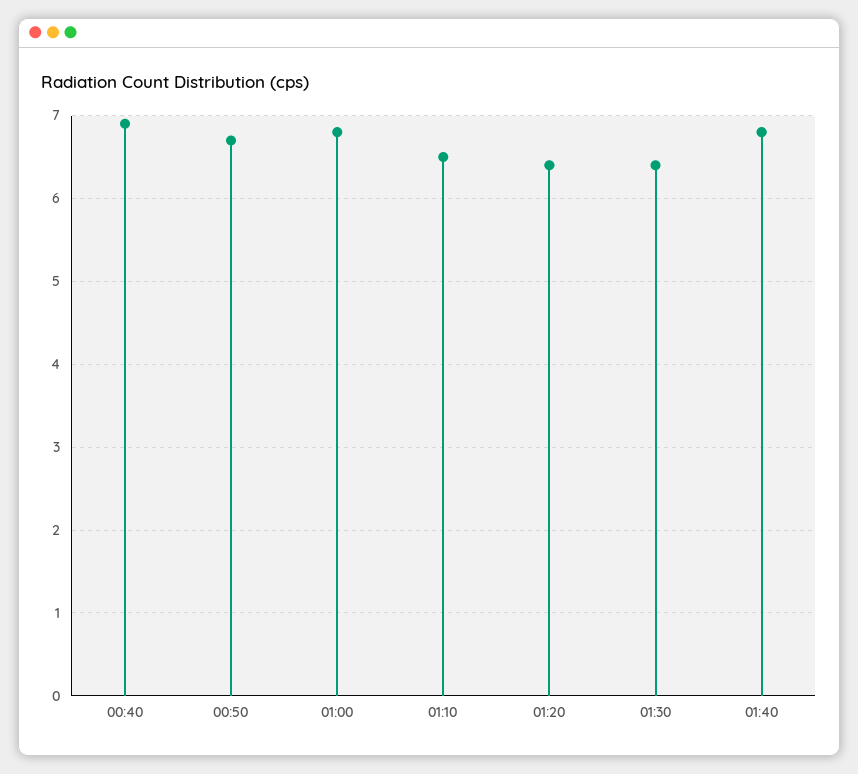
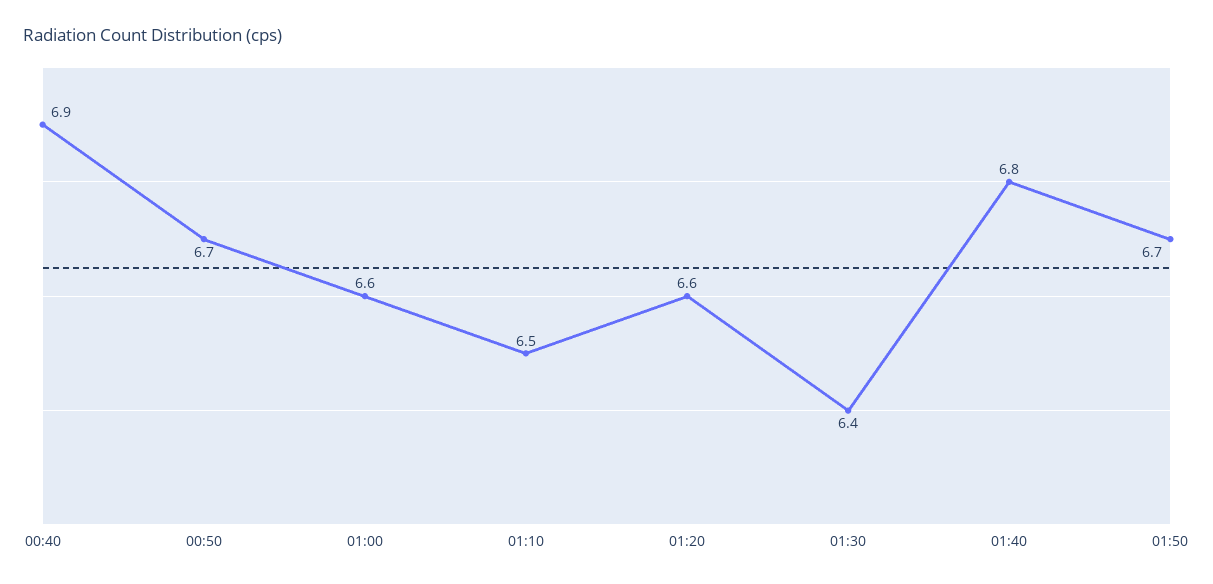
01:00: 6.8 -> 6.6
01:20: 6.4 -> 6.6
01:50: none -> 6.7

